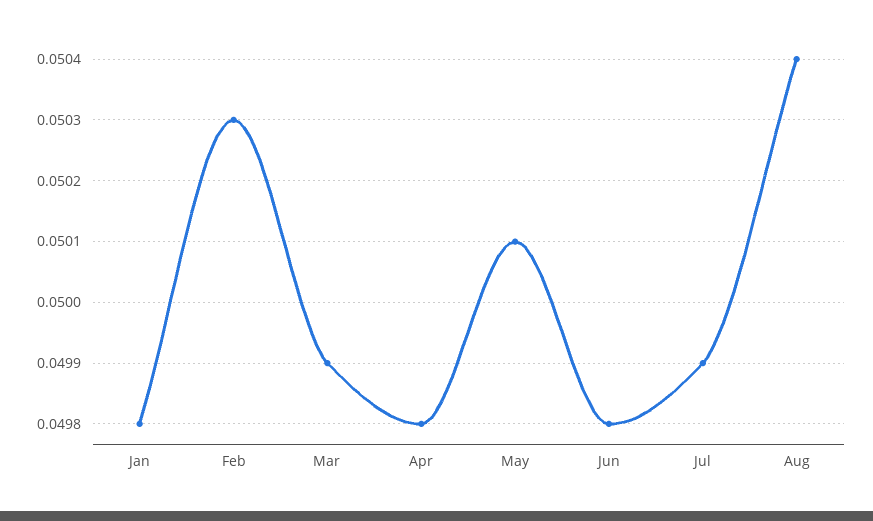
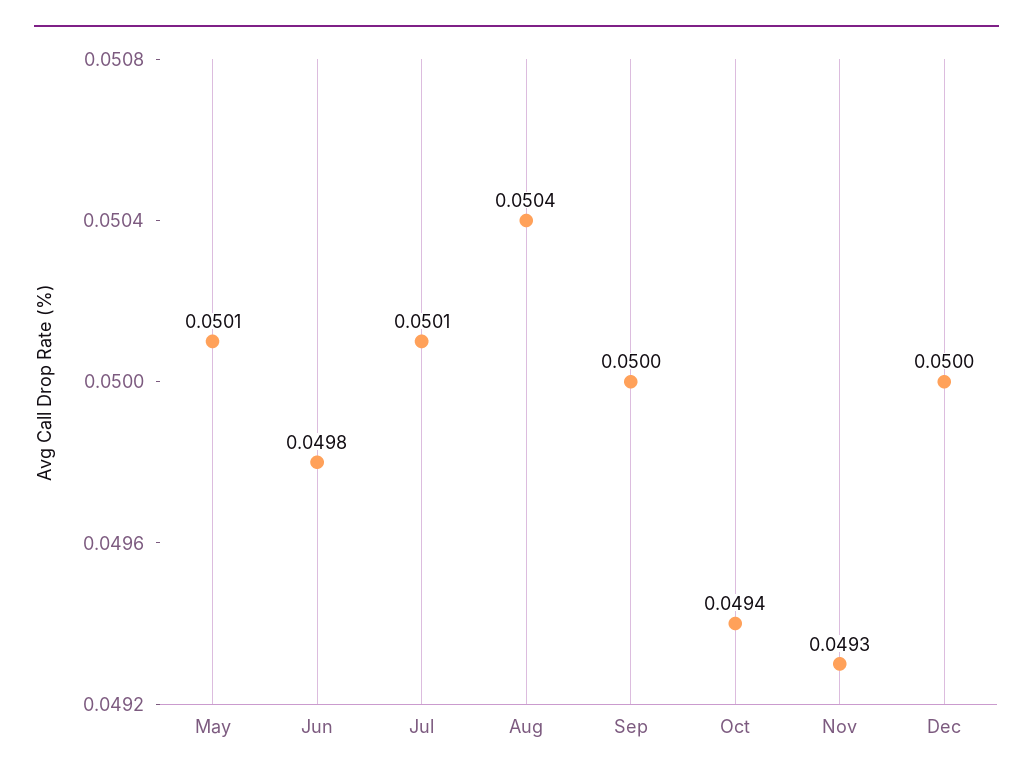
Jan: 0.0498 -> none
Feb: 0.0503 -> none
Mar: 0.0499 -> none
Apr: 0.0498 -> none
Jul: 0.0499 -> 0.0501
Sep: none -> 0.05
Oct: none -> 0.0494
Nov: none -> 0.0493
Dec: none -> 0.05

